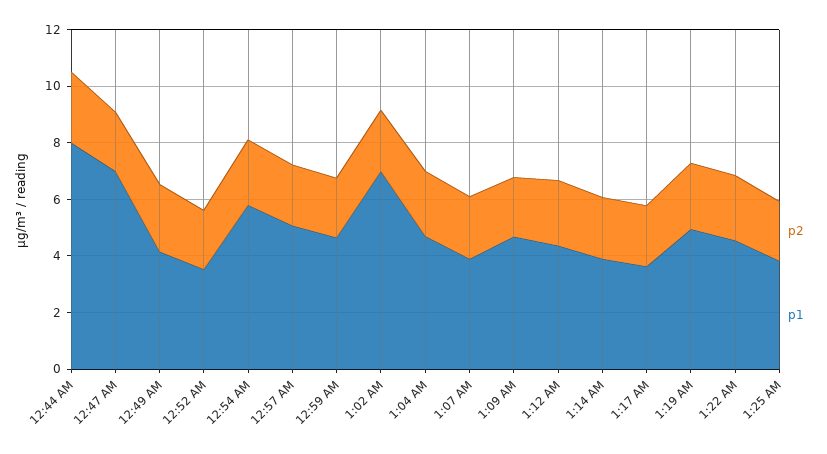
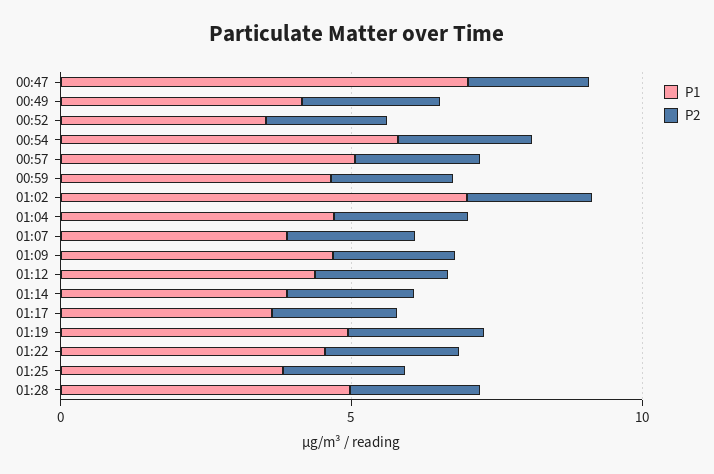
p2, 12:44 AM: 2.5 -> none
p1, 12:44 AM: 8 -> none
p1, 01:28: none -> 5
p2, 01:28: none -> 2

